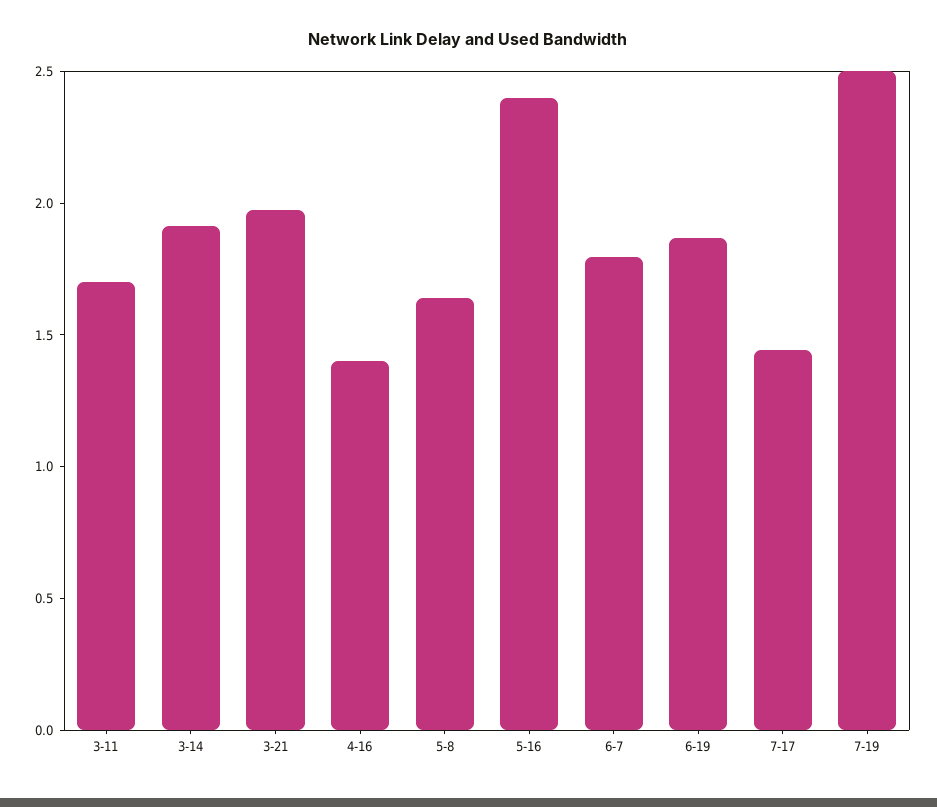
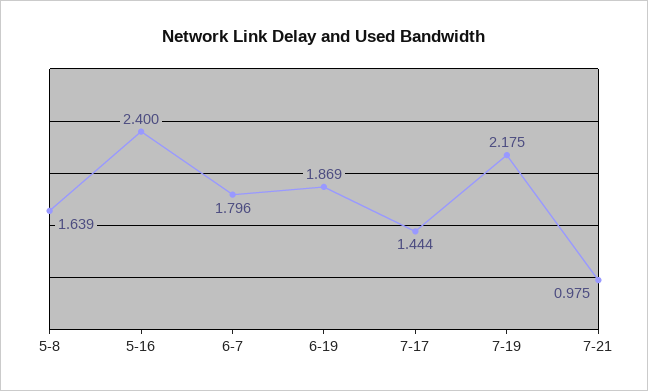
3-11: 1.7 -> none
3-14: 1.9 -> none
3-21: 2 -> none
4-16: 1.4 -> none
7-19: 2.5 -> 2.175
7-21: none -> 0.975

